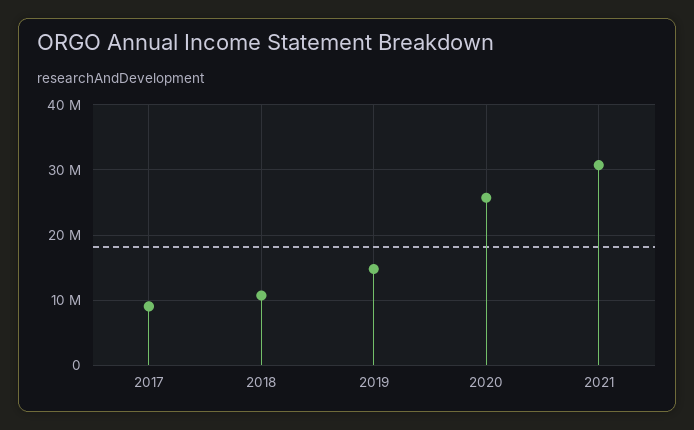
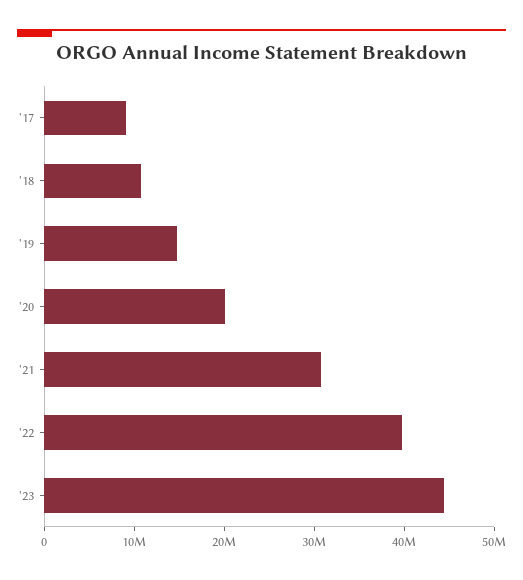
2020: 26000000 -> 20000000
'22: none -> 40000000
'23: none -> 44000000

